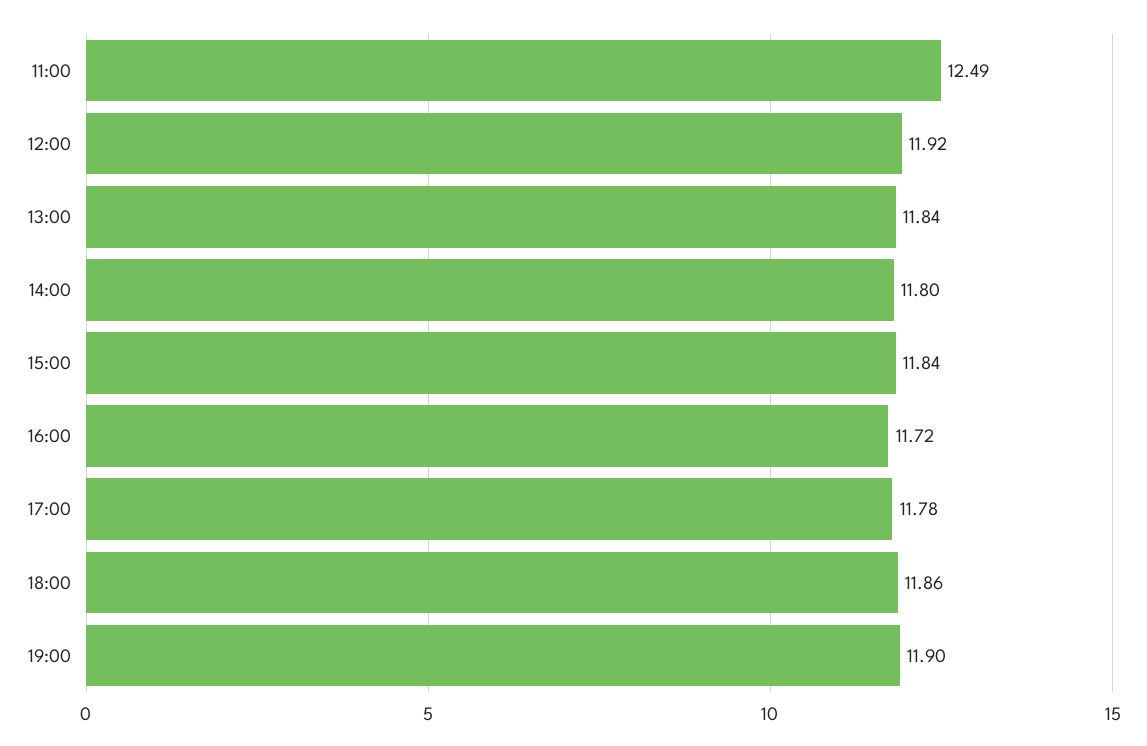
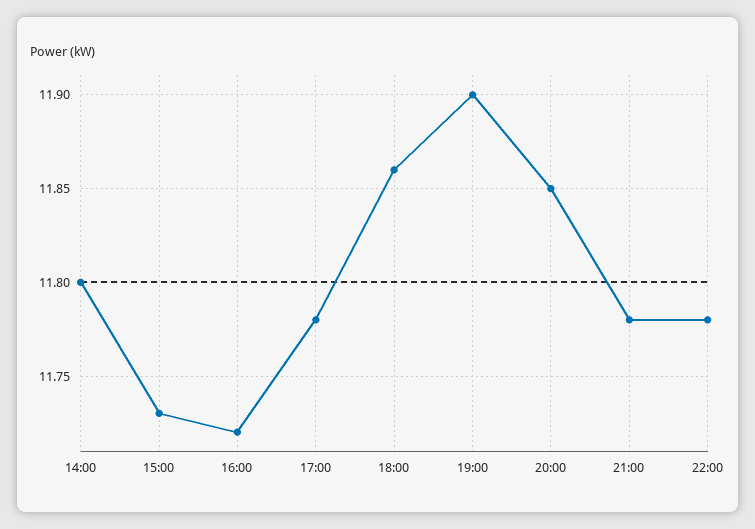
11:00: 12.49 -> none
12:00: 11.92 -> none
13:00: 11.84 -> none
15:00: 11.84 -> 11.73
20:00: none -> 11.85
21:00: none -> 11.78
22:00: none -> 11.78

